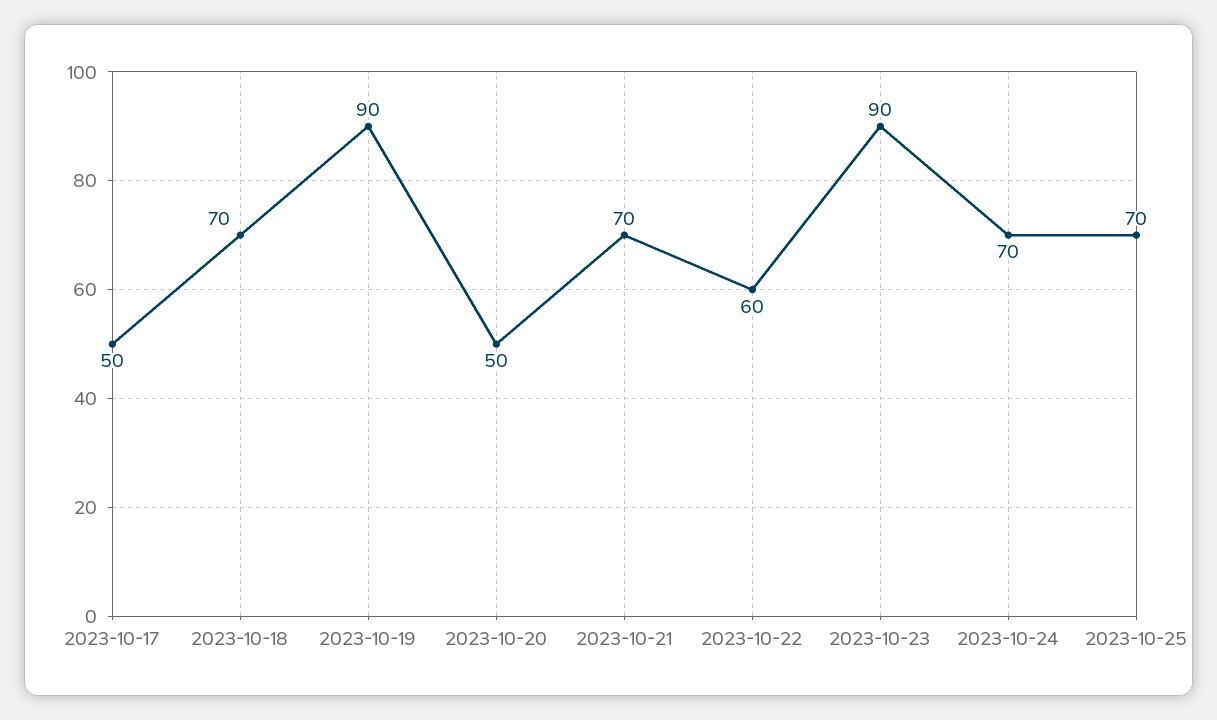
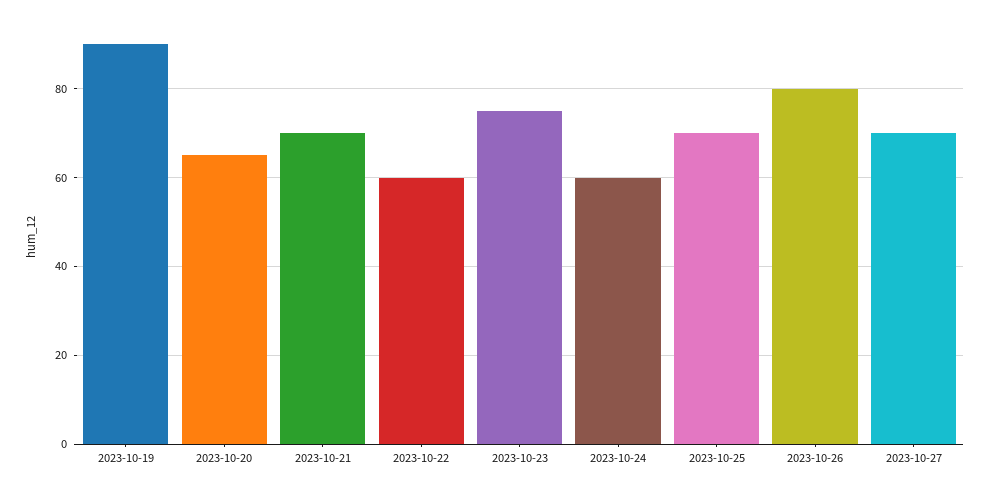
2023-10-17: 50 -> none
2023-10-18: 70 -> none
2023-10-20: 50 -> 65
2023-10-23: 90 -> 75
2023-10-24: 70 -> 60
2023-10-26: none -> 80
2023-10-27: none -> 70

